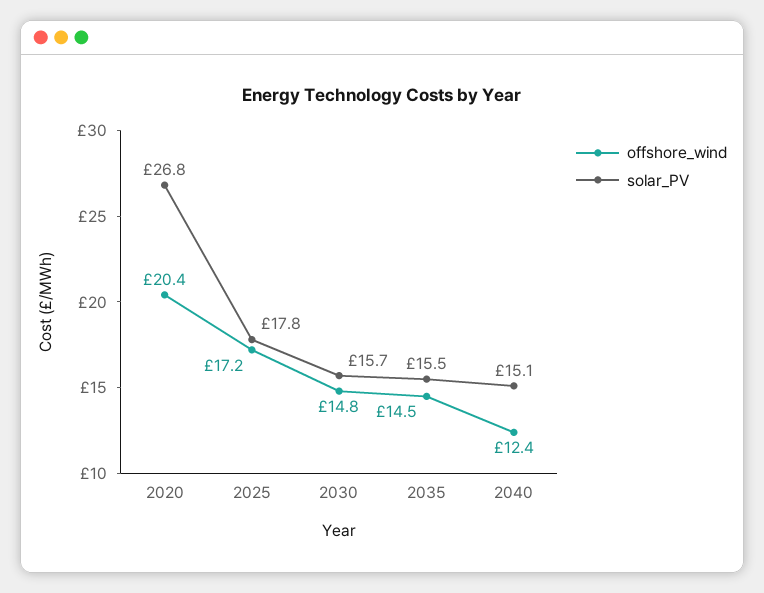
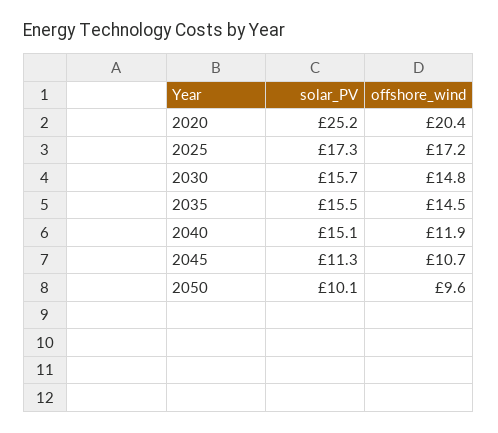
solar_PV, 2020: 26.8 -> 25.2
solar_PV, 2025: 17.8 -> 17.3
offshore_wind, 2040: 12.4 -> 11.9
solar_PV, 2045: none -> 11.3
offshore_wind, 2045: none -> 10.7
solar_PV, 2050: none -> 10.1
offshore_wind, 2050: none -> 9.6

